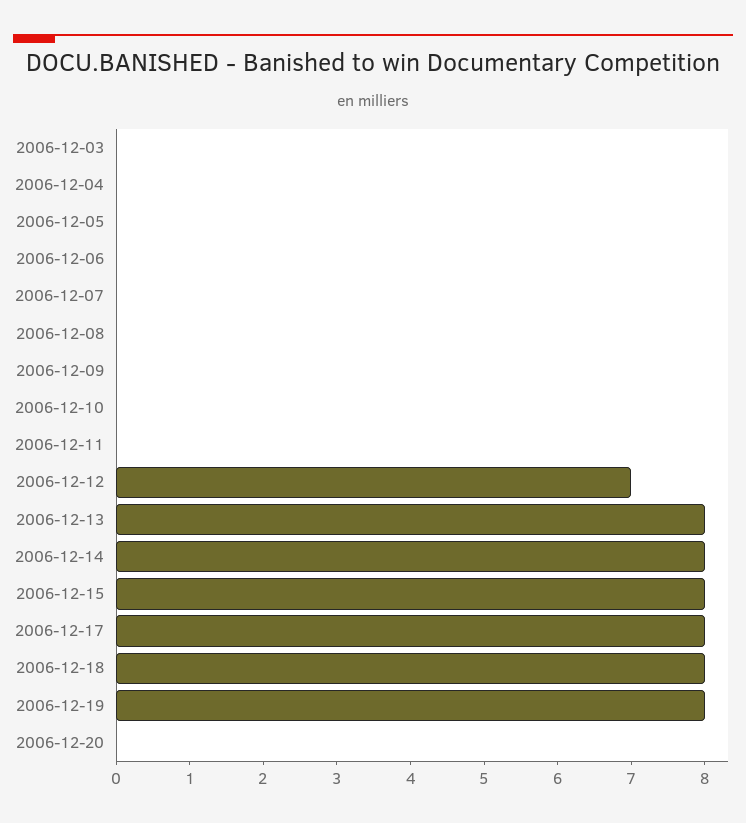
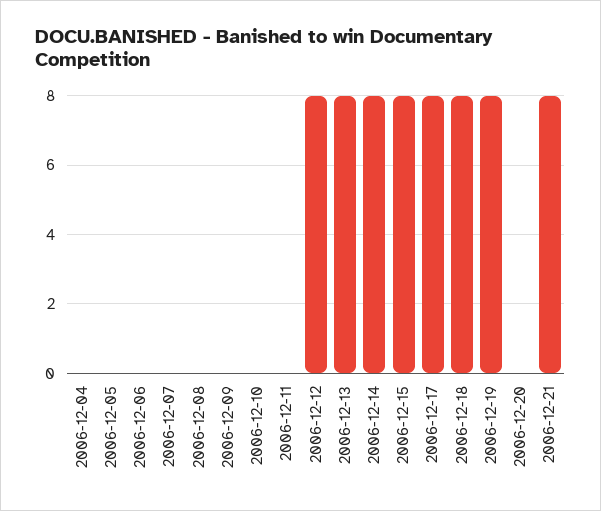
2006-12-03: 0 -> none
2006-12-12: 7 -> 8
2006-12-21: none -> 8

